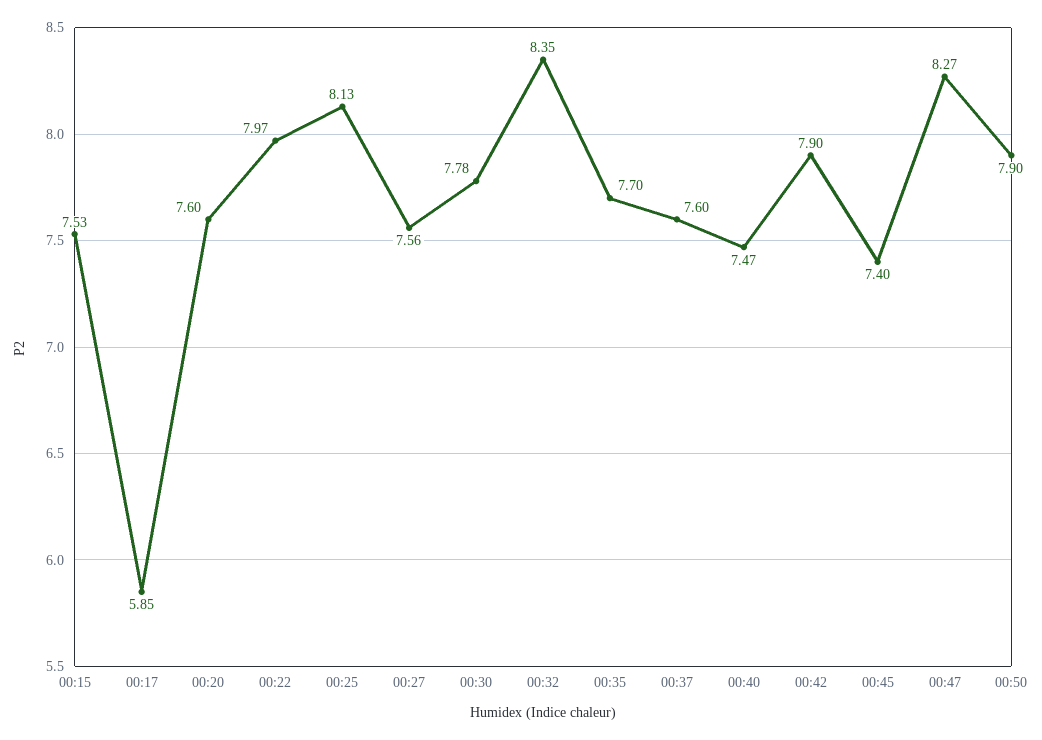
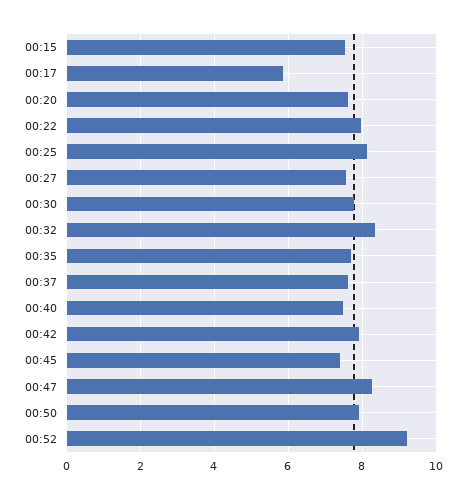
00:52: none -> 9.2

